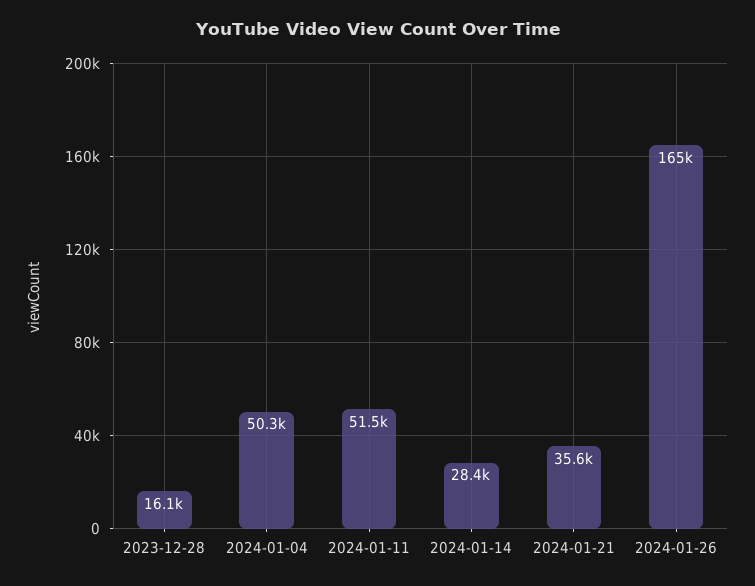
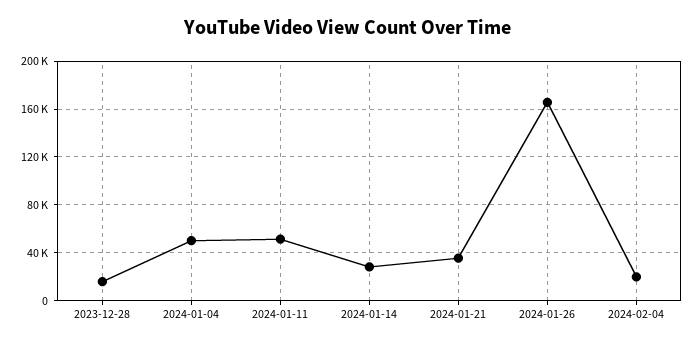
2024-02-04: none -> 20000

